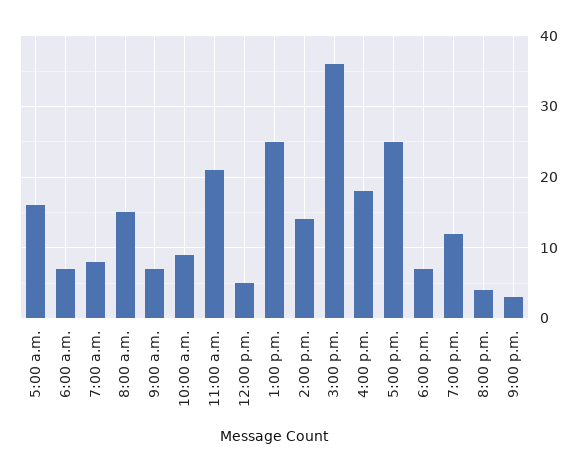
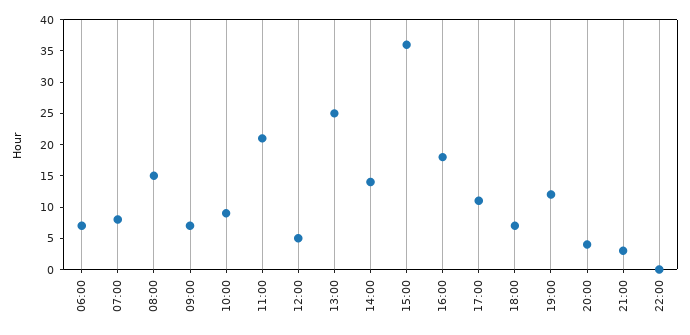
5:00 a.m.: 16 -> none
5:00 p.m.: 25 -> 10
22:00: none -> 0

